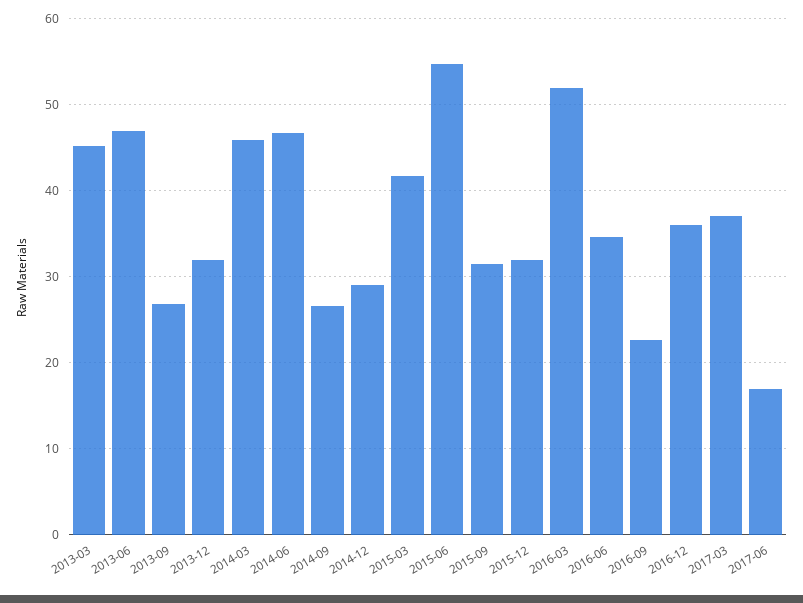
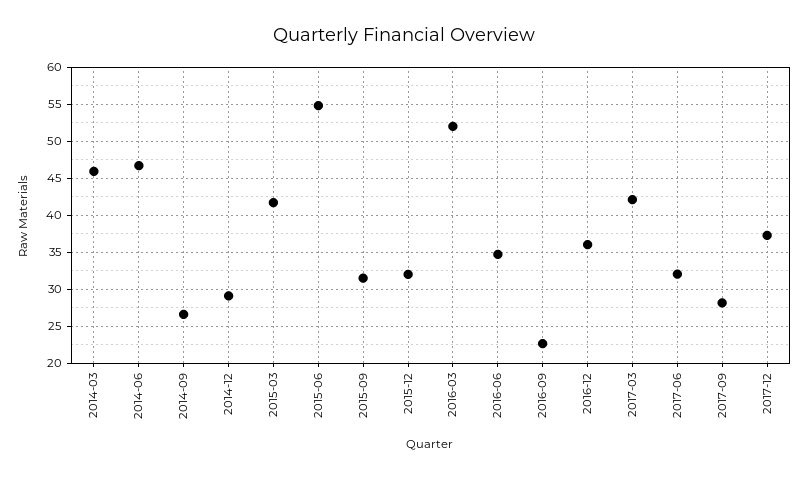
2013-03: 45 -> none
2013-06: 47 -> none
2013-09: 27 -> none
2013-12: 32 -> none
2017-03: 37 -> 42
2017-06: 17 -> 32
2017-09: none -> 28
2017-12: none -> 37

